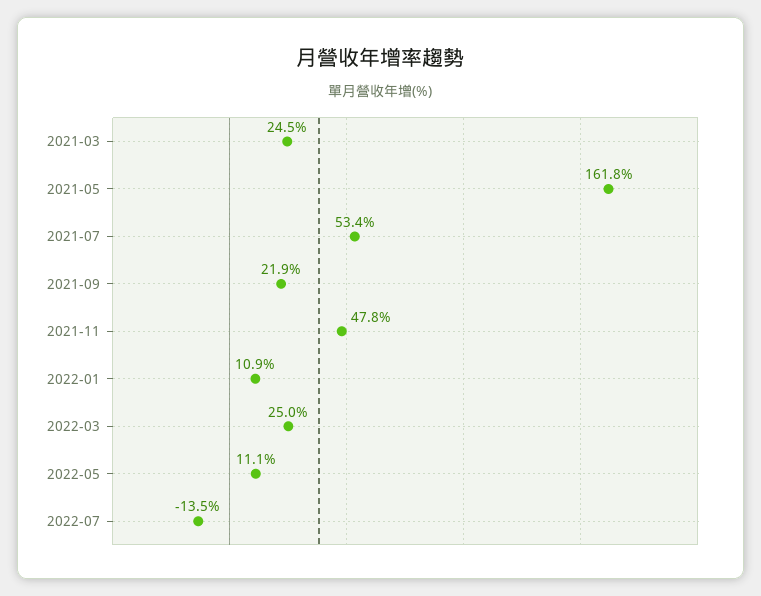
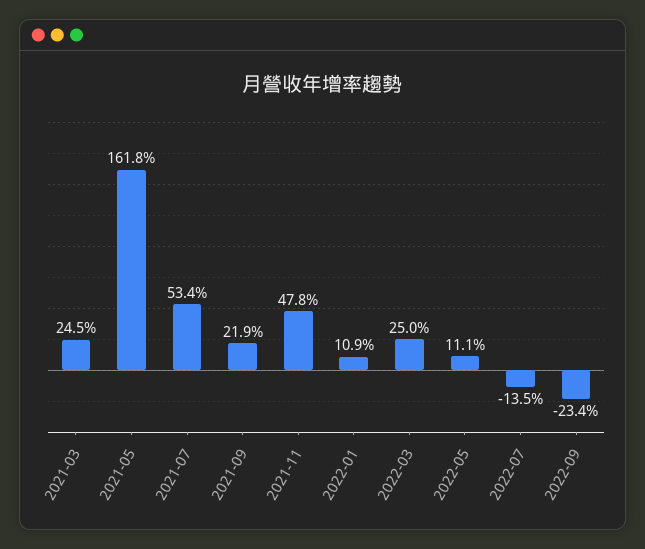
2022-09: none -> -23.4

